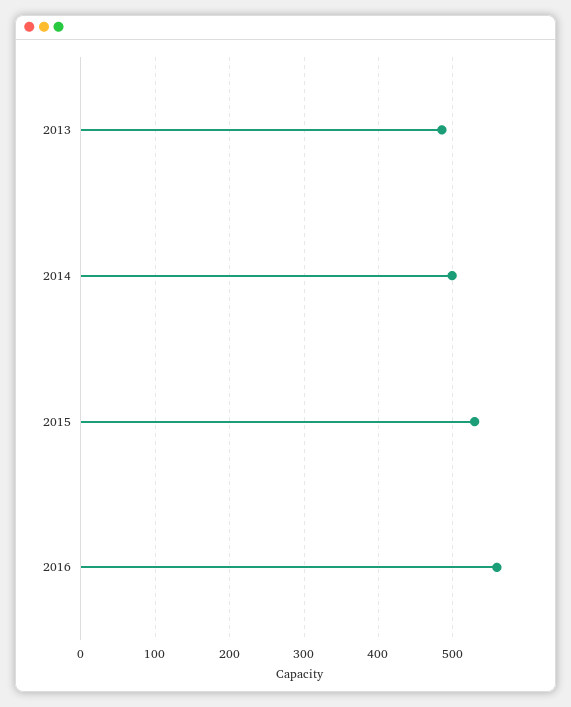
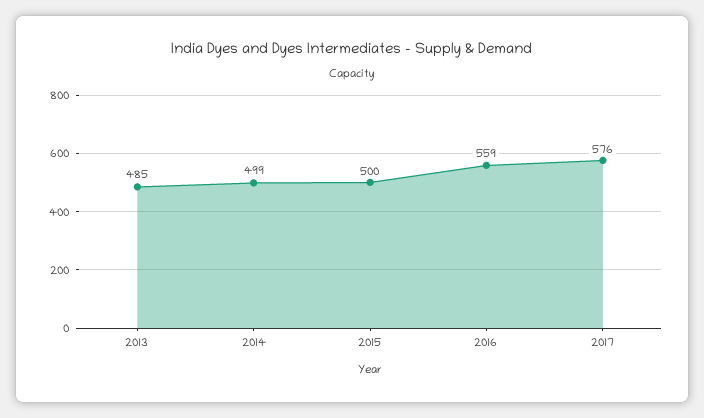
2015: 530 -> 500
2017: none -> 576

